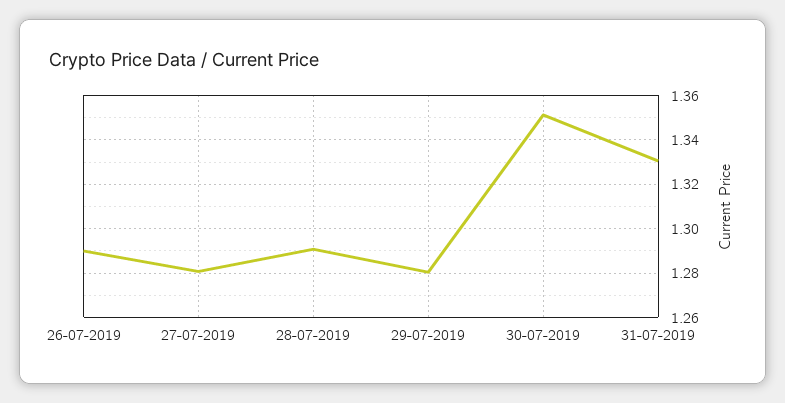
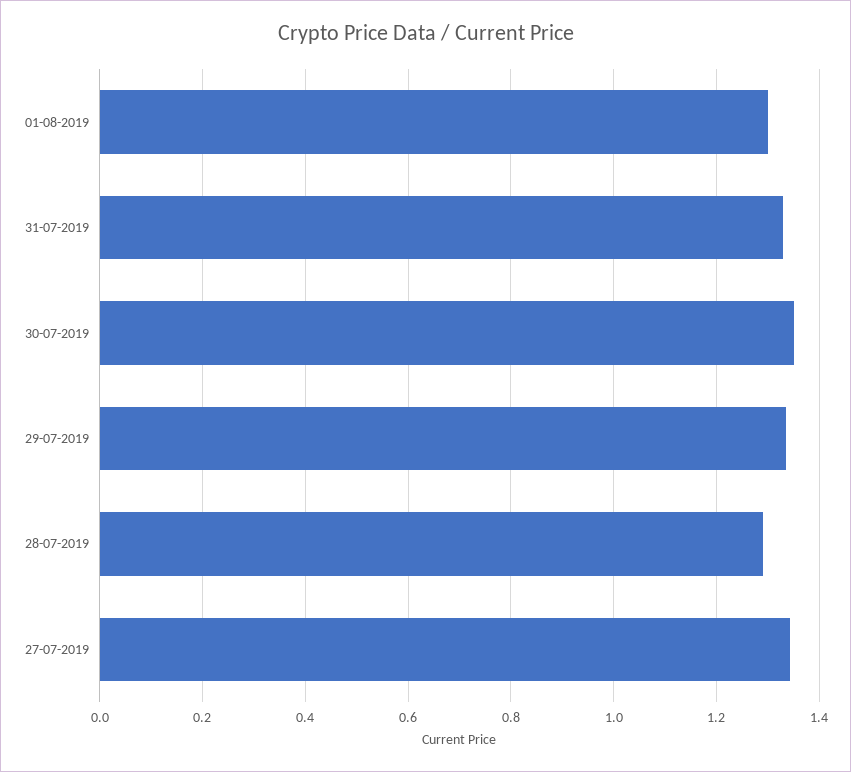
26-07-2019: 1.29 -> none
27-07-2019: 1.28 -> 1.34
29-07-2019: 1.28 -> 1.34
01-08-2019: none -> 1.3

